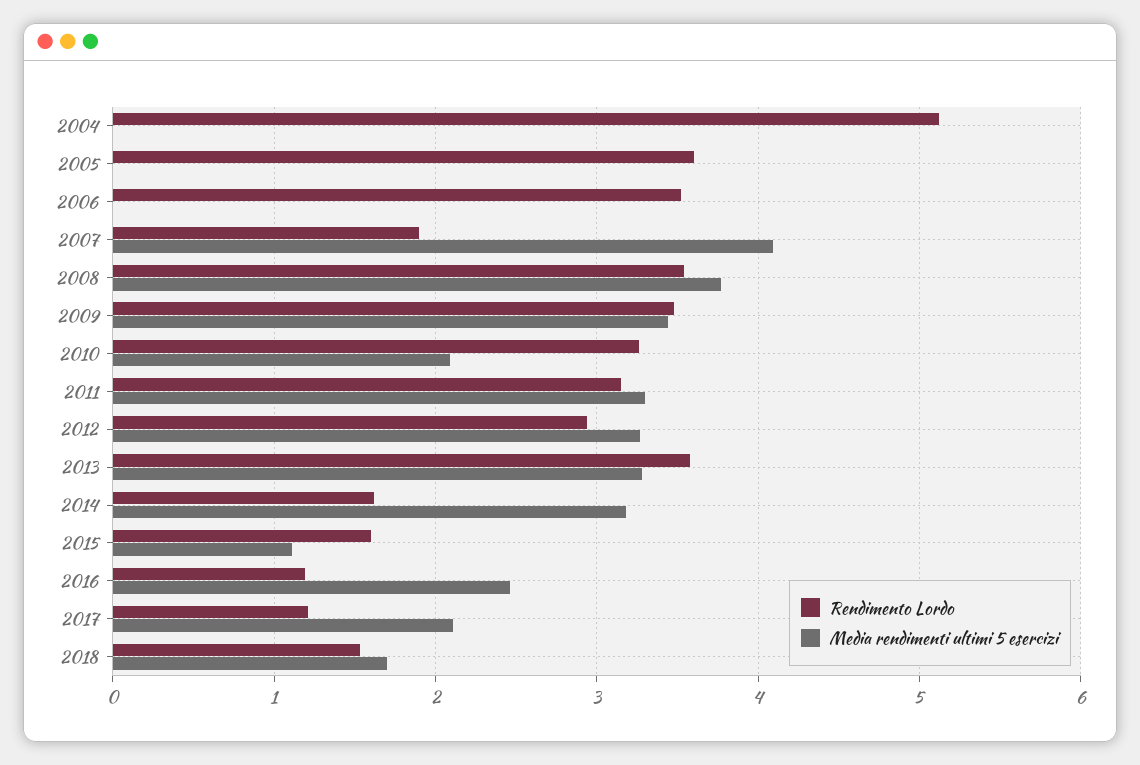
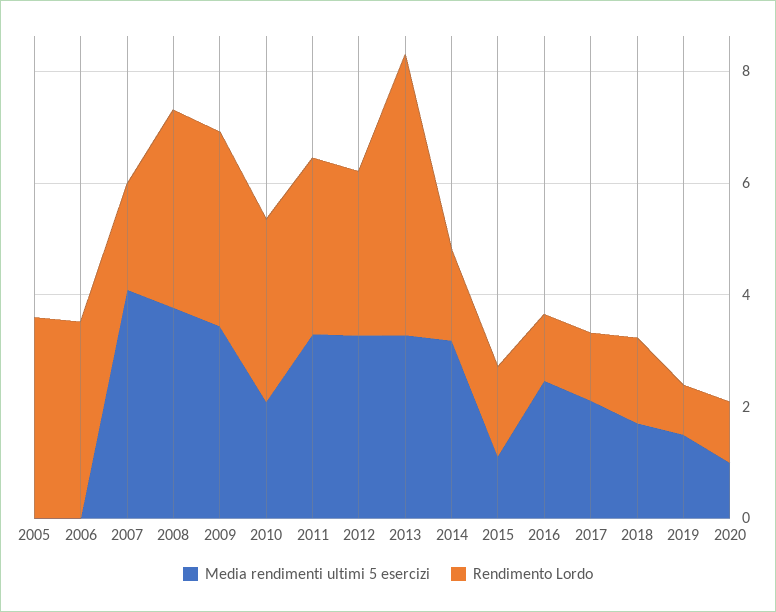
Rendimento Lordo, 2004: 5.1 -> none
Media rendimenti ultimi 5 esercizi, 2004: 0 -> none
Rendimento Lordo, 2013: 3.6 -> 5
Media rendimenti ultimi 5 esercizi, 2019: none -> 1.5
Rendimento Lordo, 2019: none -> 1
Media rendimenti ultimi 5 esercizi, 2020: none -> 1
Rendimento Lordo, 2020: none -> 1

